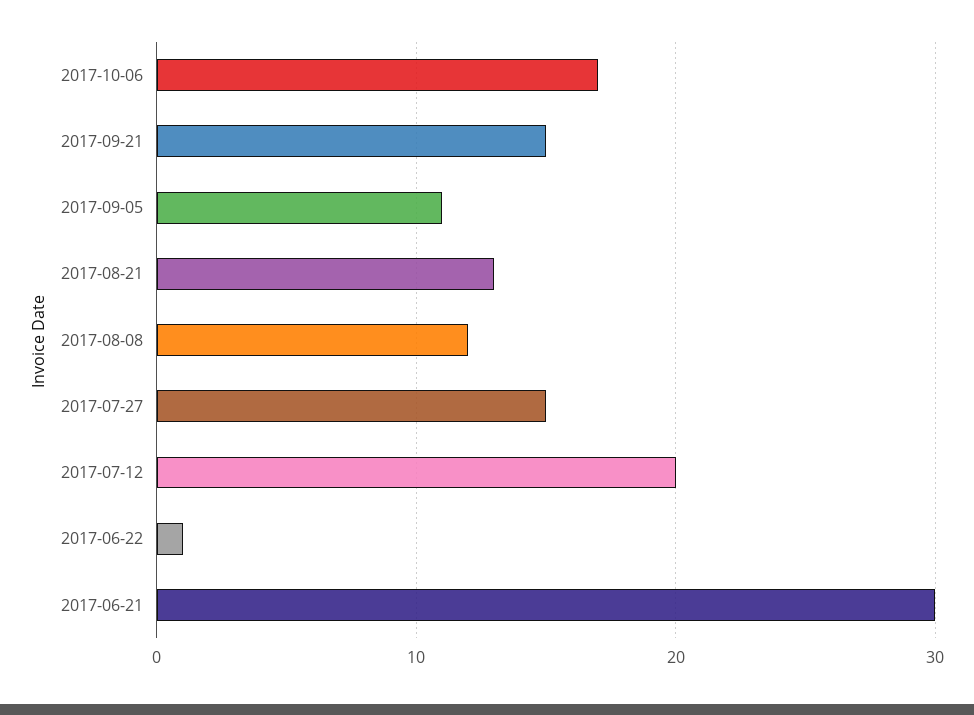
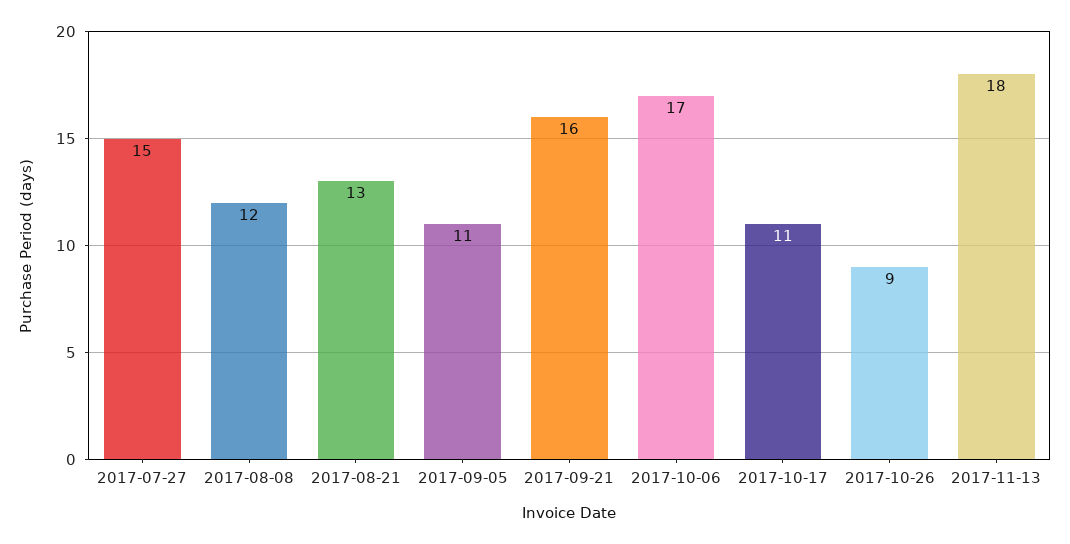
2017-09-21: 15 -> 16
2017-07-12: 20 -> none
2017-06-22: 1 -> none
2017-06-21: 30 -> none
2017-10-17: none -> 11
2017-10-26: none -> 9
2017-11-13: none -> 18

